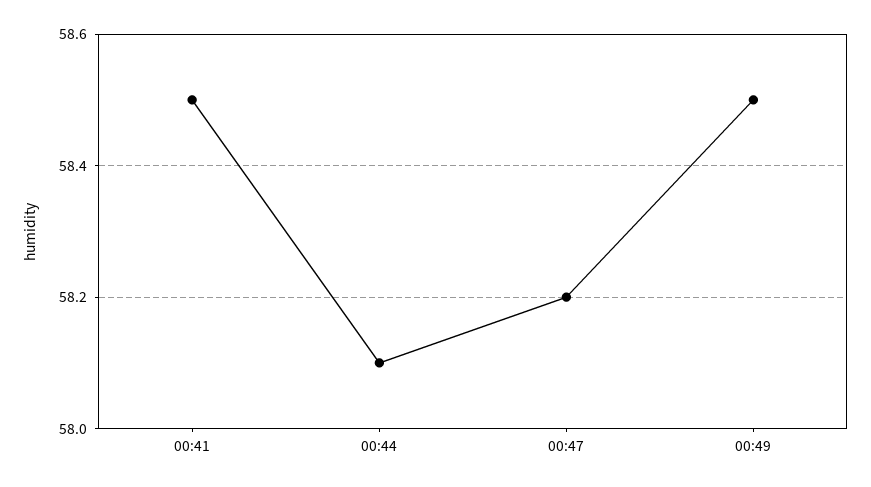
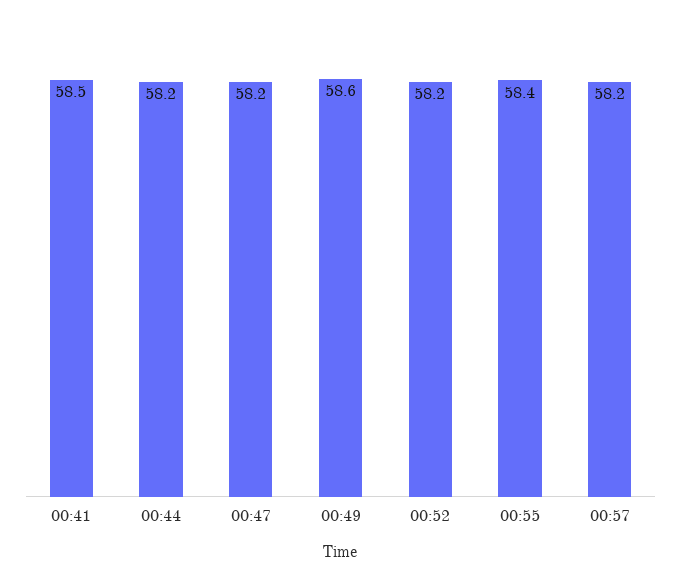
00:44: 58.1 -> 58.2
00:49: 58.5 -> 58.6
00:52: none -> 58.2
00:55: none -> 58.4
00:57: none -> 58.2

